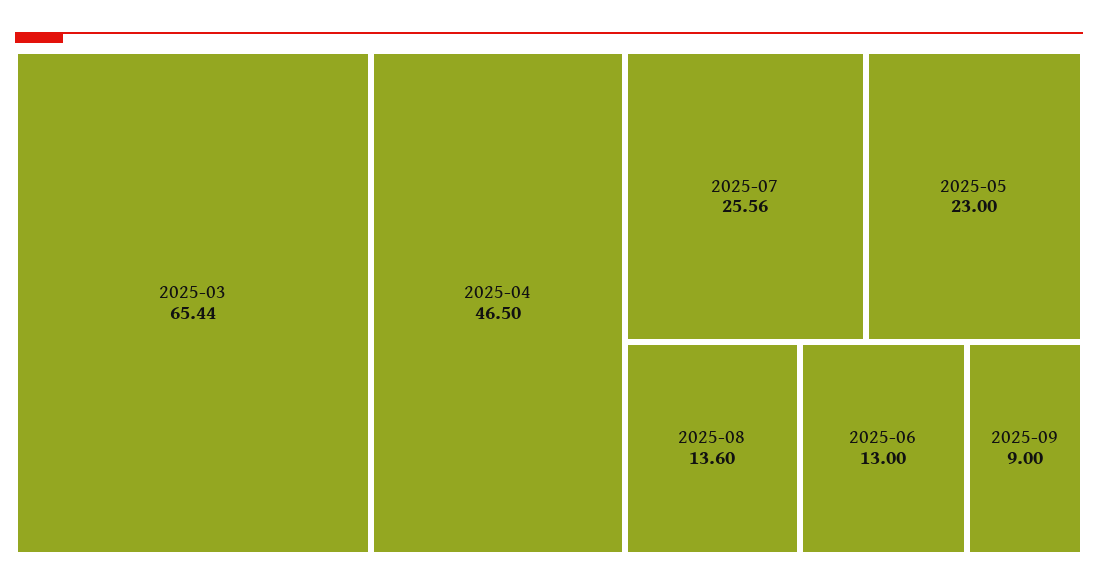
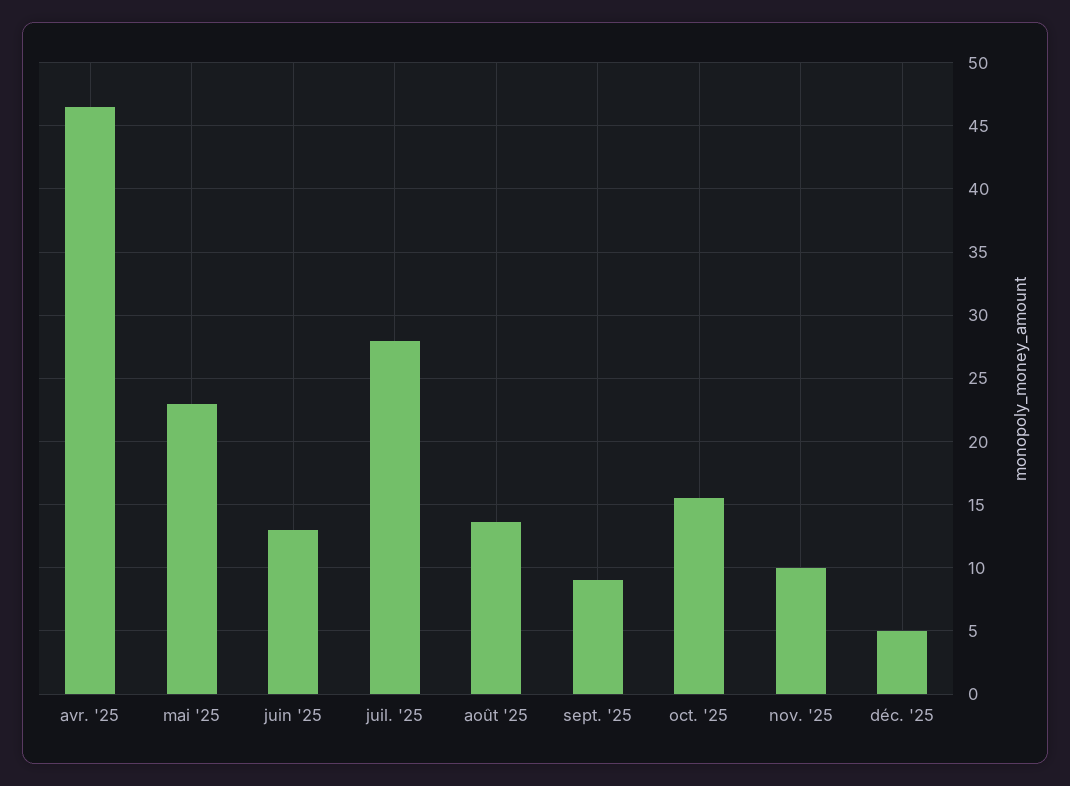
2025-03: 65.44 -> none
2025-07: 25.56 -> 28
oct. '25: none -> 15.5
nov. '25: none -> 10
déc. '25: none -> 5

